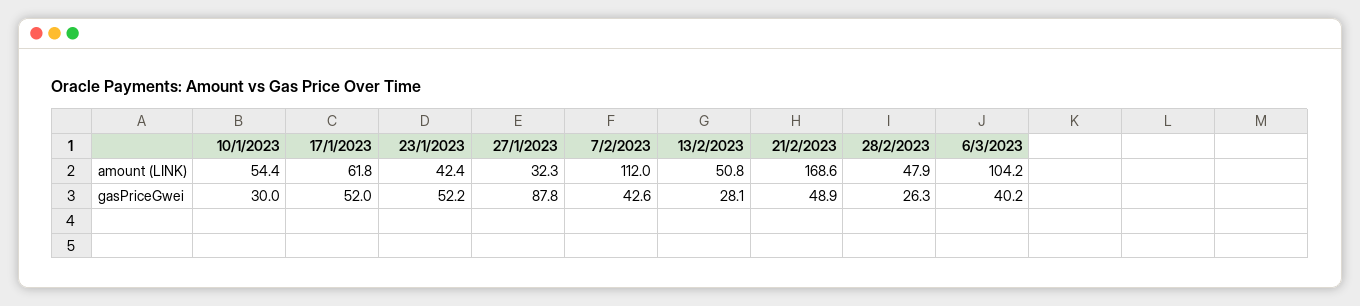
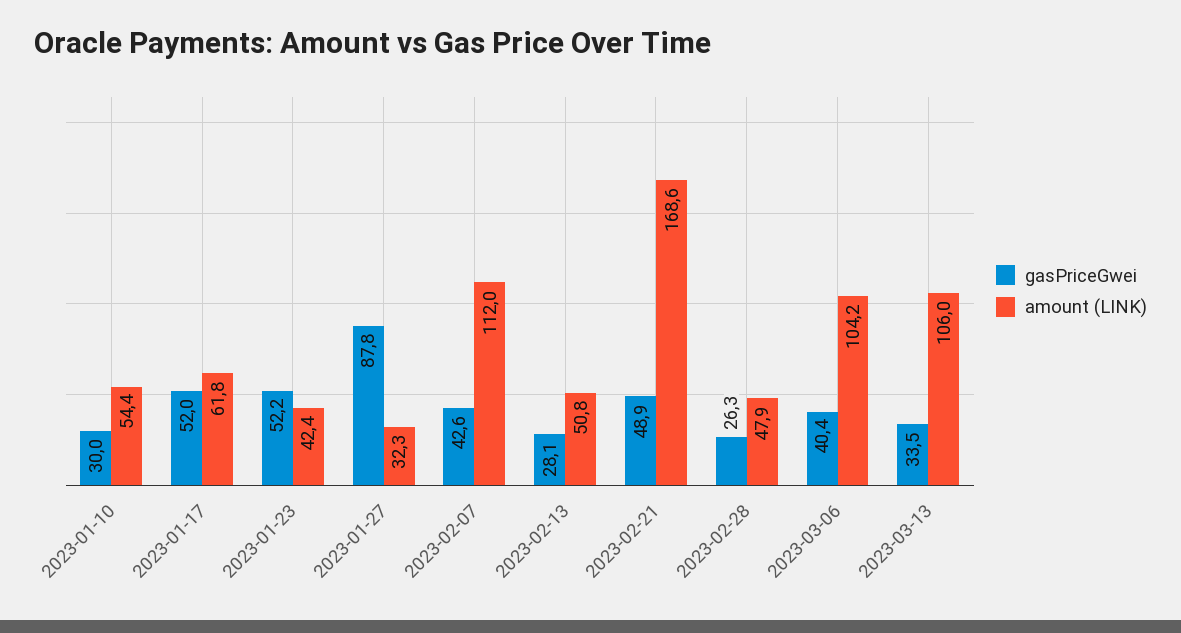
gasPriceGwei, 6/3/2023: 40.2 -> 40.4
gasPriceGwei, 2023-03-13: none -> 33.5
amount (LINK), 2023-03-13: none -> 106

